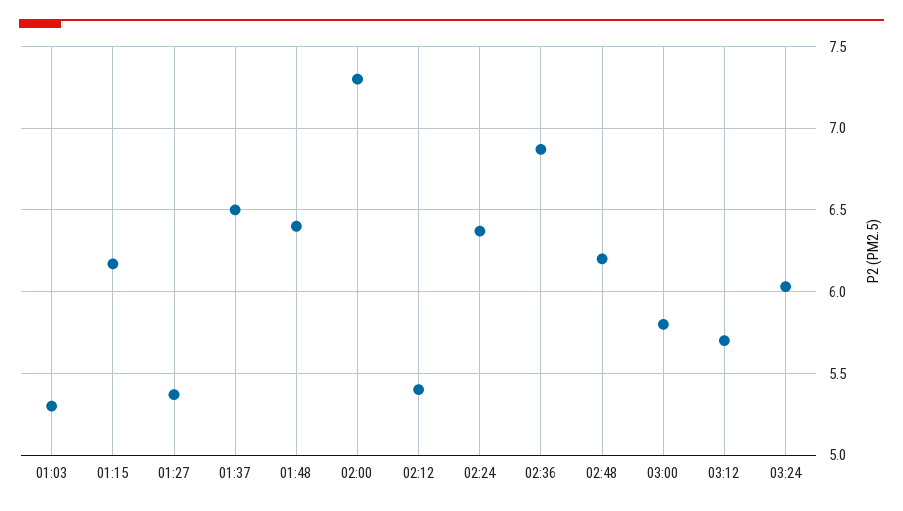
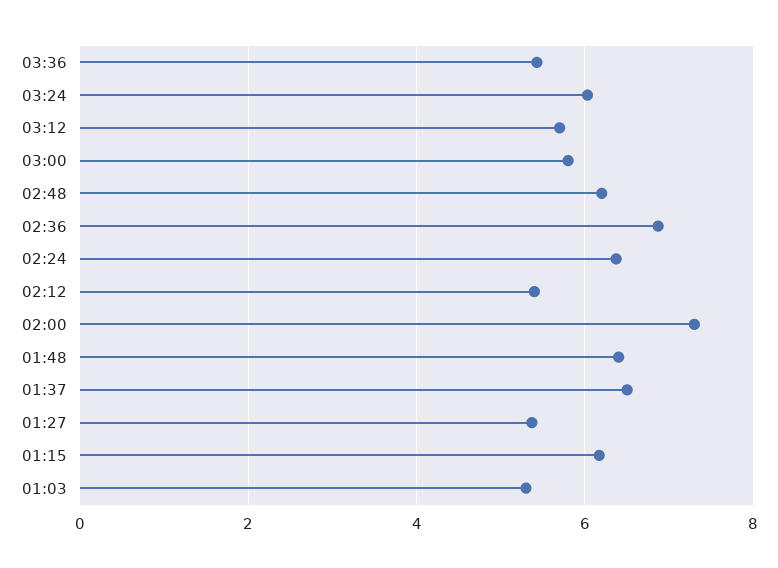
03:36: none -> 5.4

